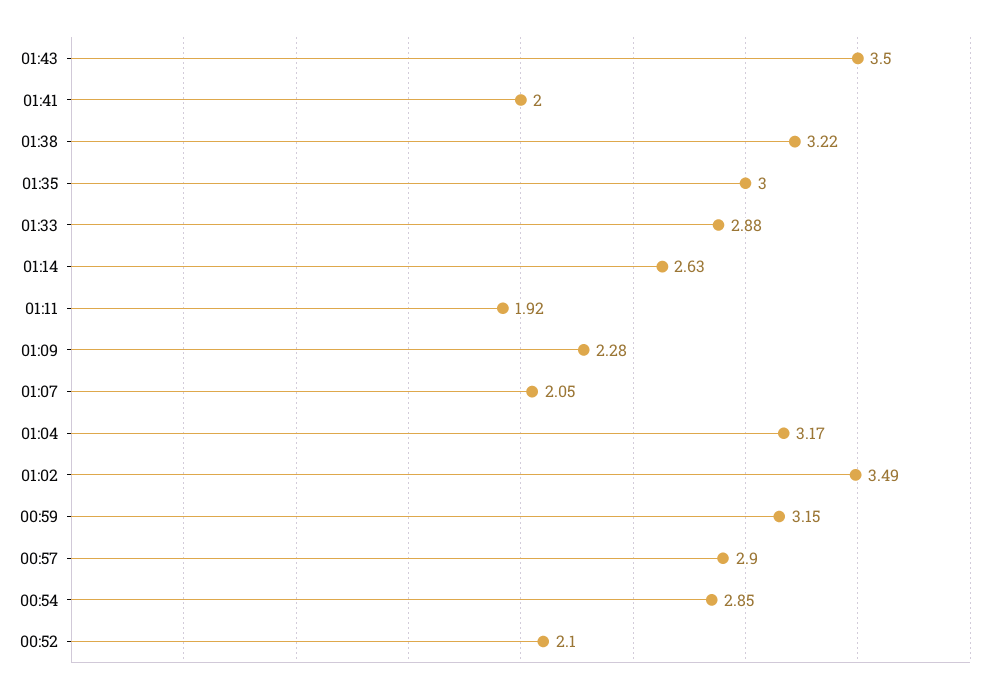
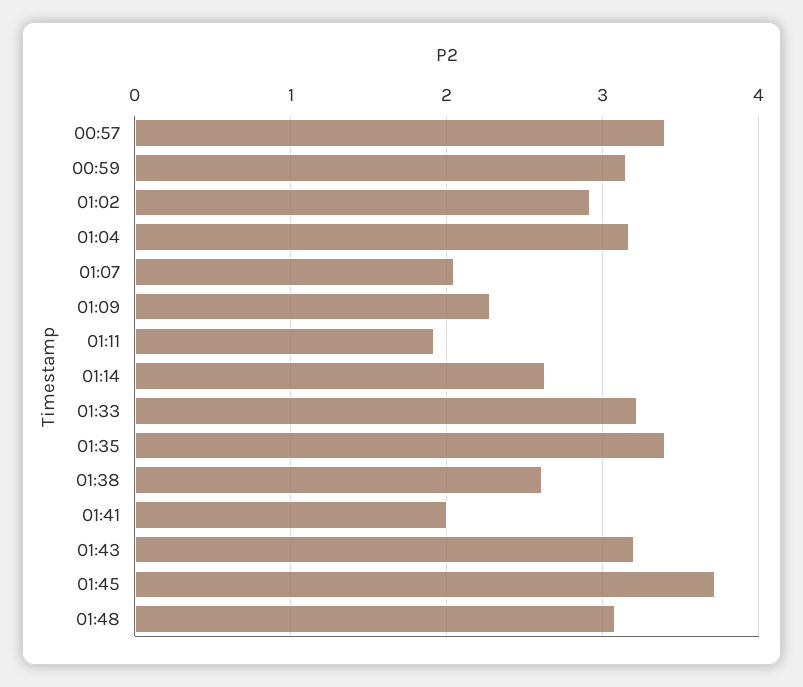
01:43: 3.5 -> 3.2
01:38: 3.22 -> 2.6
01:35: 3 -> 3.4
01:33: 2.88 -> 3.2
01:02: 3.49 -> 2.9
00:57: 2.9 -> 3.4
00:54: 2.85 -> none
00:52: 2.1 -> none
01:45: none -> 3.7
01:48: none -> 3.1

